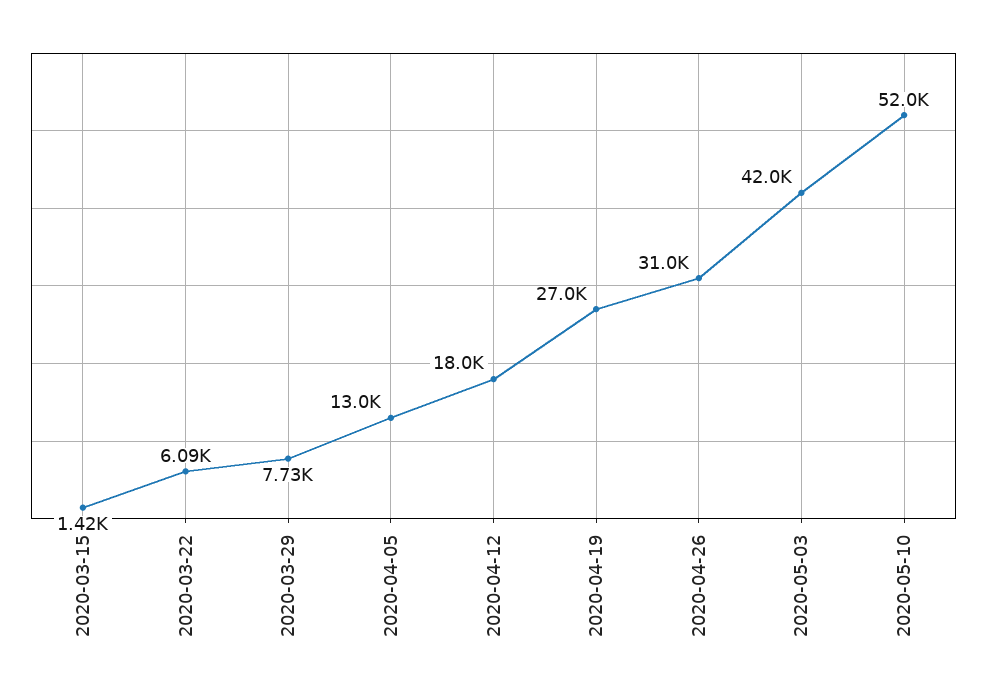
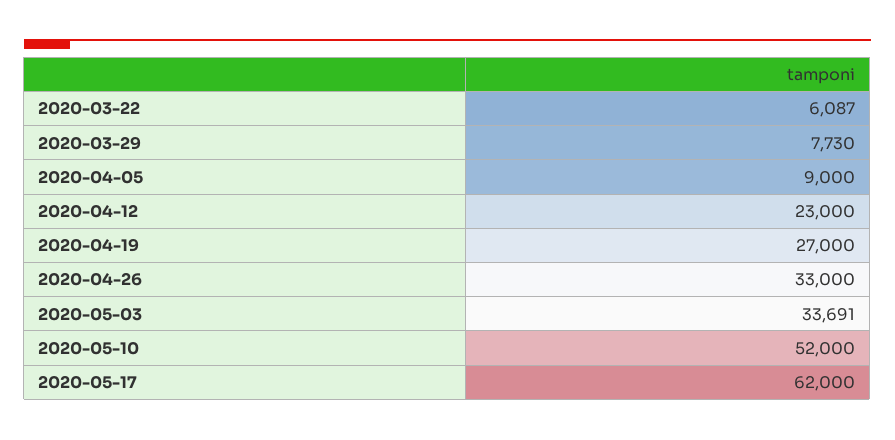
2020-03-15: 1420 -> none
2020-04-05: 13000 -> 9000
2020-04-12: 18000 -> 23000
2020-04-26: 31000 -> 33000
2020-05-03: 42000 -> 33691
2020-05-17: none -> 62000

